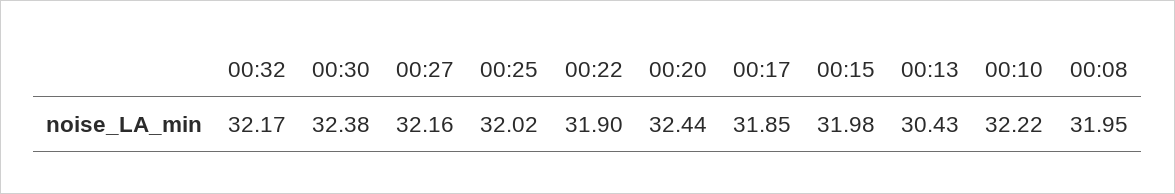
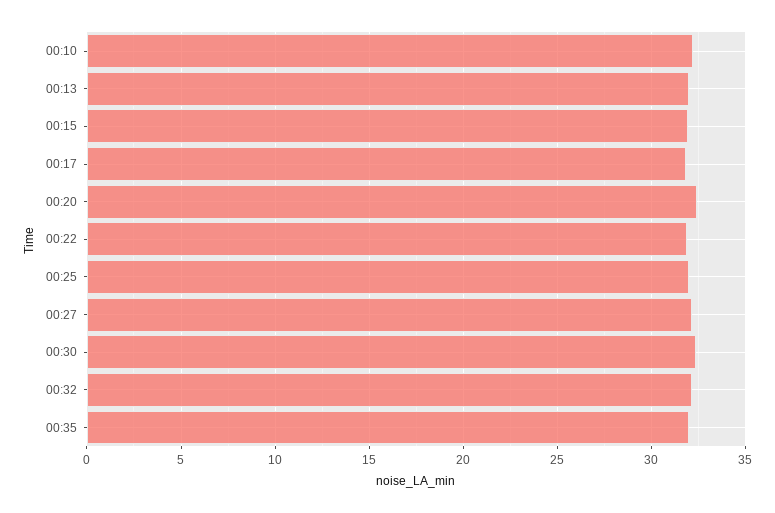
00:13: 30.43 -> 32
00:08: 31.95 -> none
00:35: none -> 32

